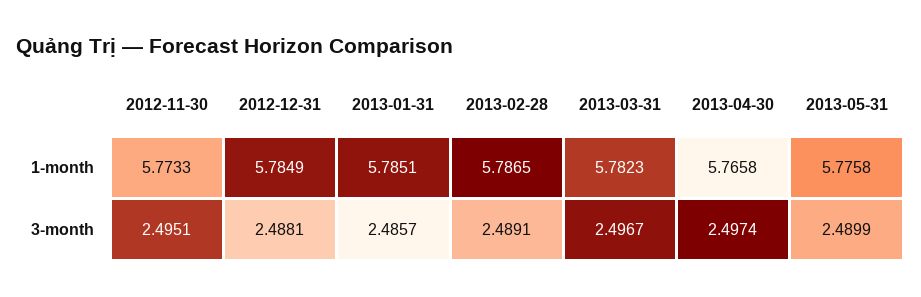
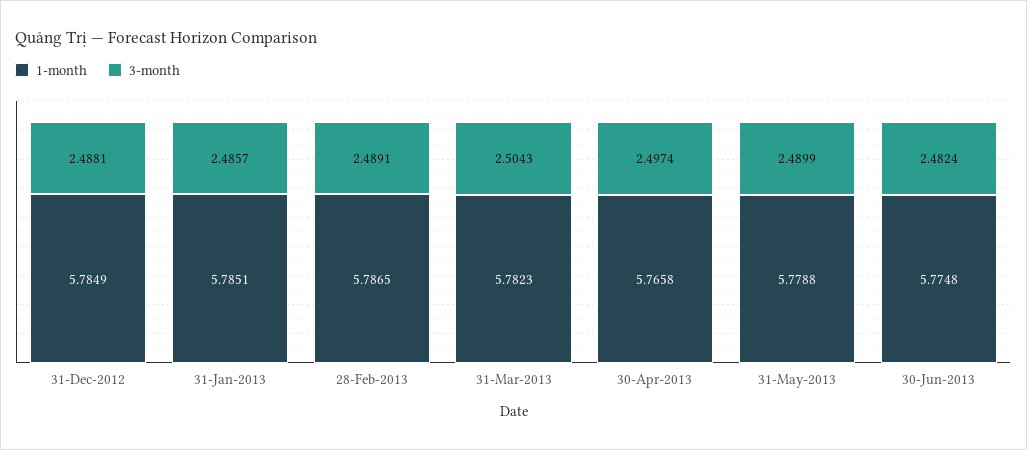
1-month, 2012-11-30: 5.7733 -> none
1-month, 2013-05-31: 5.7758 -> 5.7788
3-month, 2012-11-30: 2.4951 -> none
3-month, 2013-03-31: 2.4967 -> 2.5043
1-month, 30-Jun-2013: none -> 5.7748
3-month, 30-Jun-2013: none -> 2.4824

